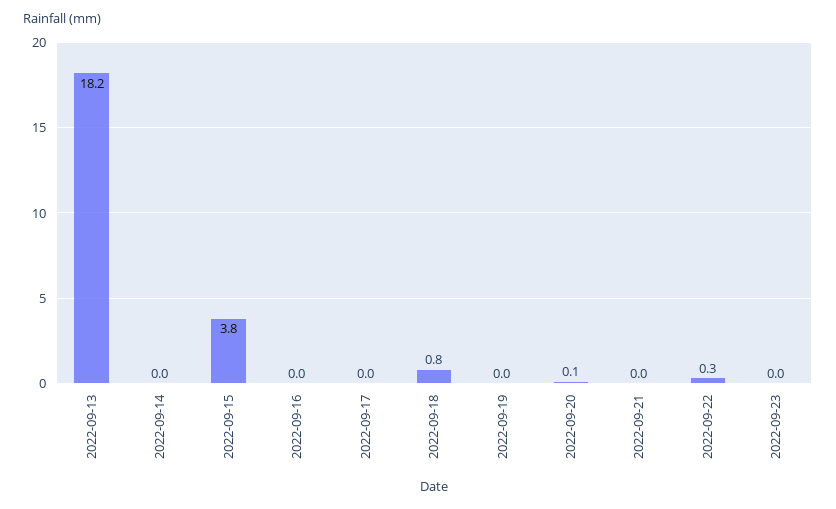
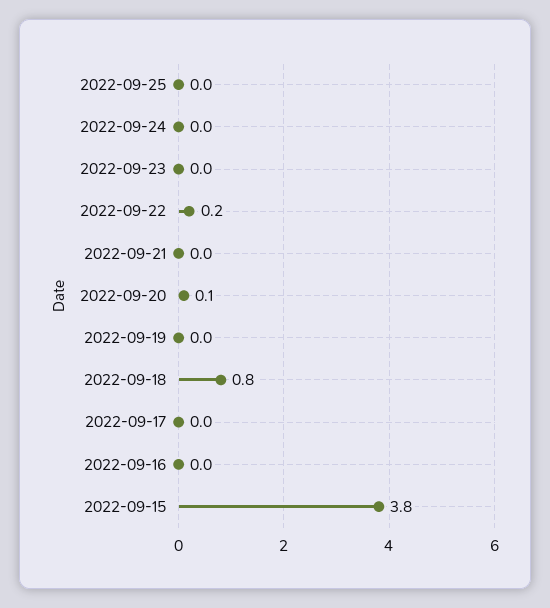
2022-09-13: 18.2 -> none
2022-09-14: 0 -> none
2022-09-22: 0.3 -> 0.2
2022-09-25: none -> 0
2022-09-24: none -> 0

